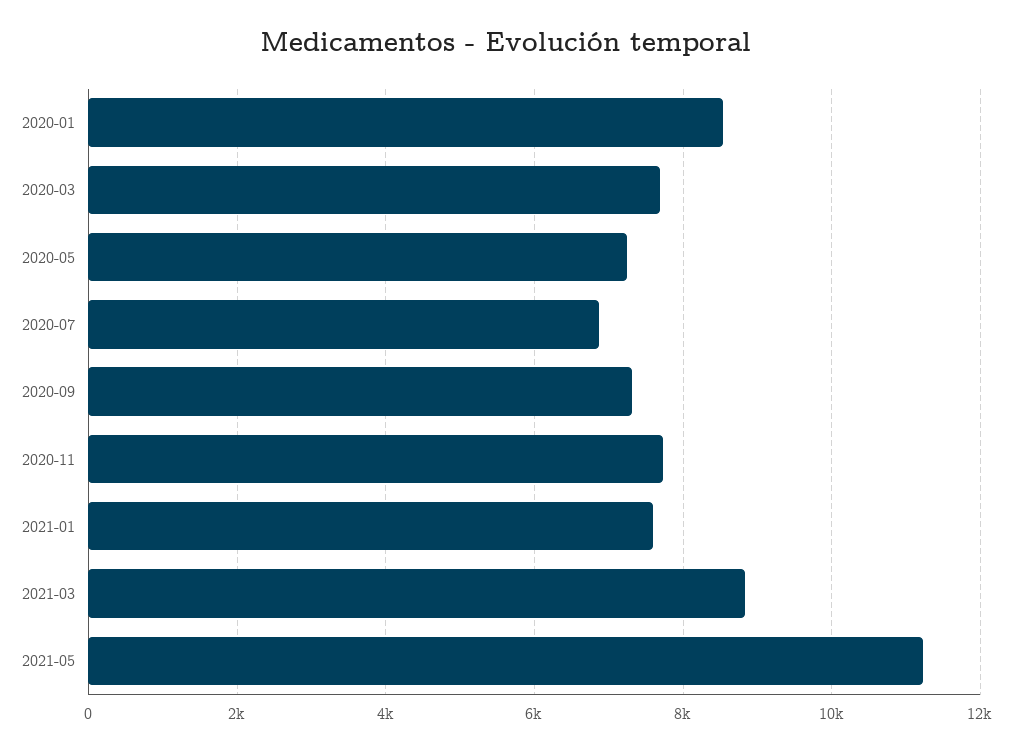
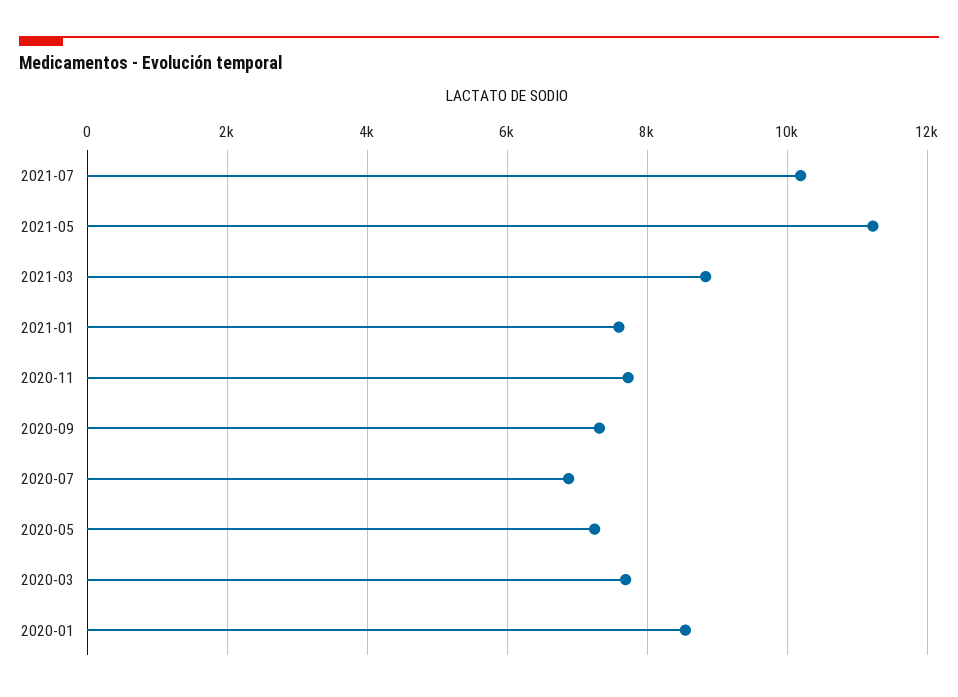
2021-07: none -> 10200

